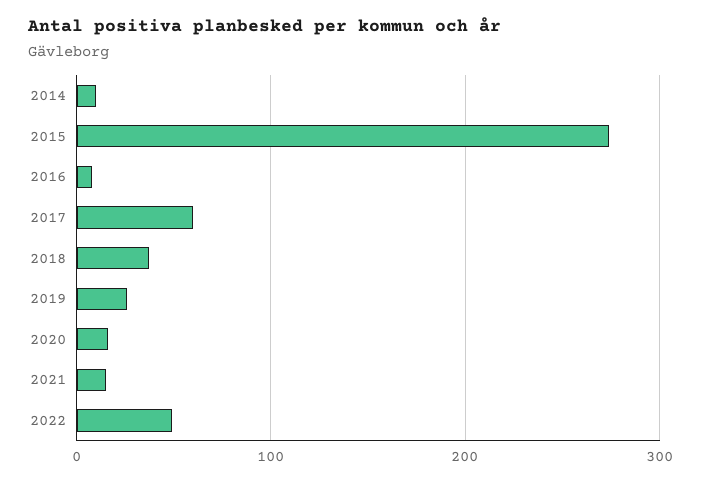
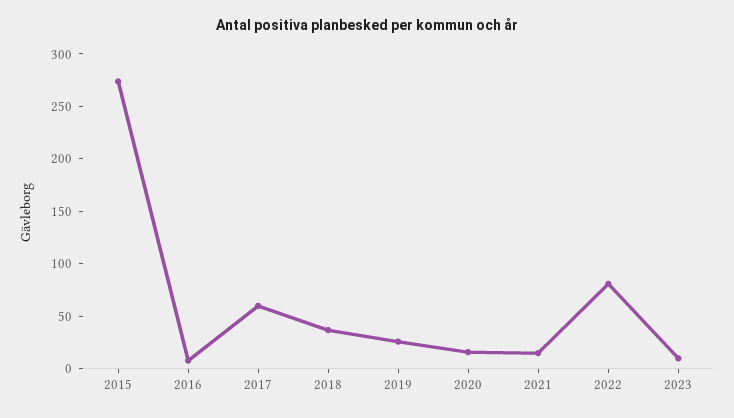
2014: 10 -> none
2022: 50 -> 80
2023: none -> 10

